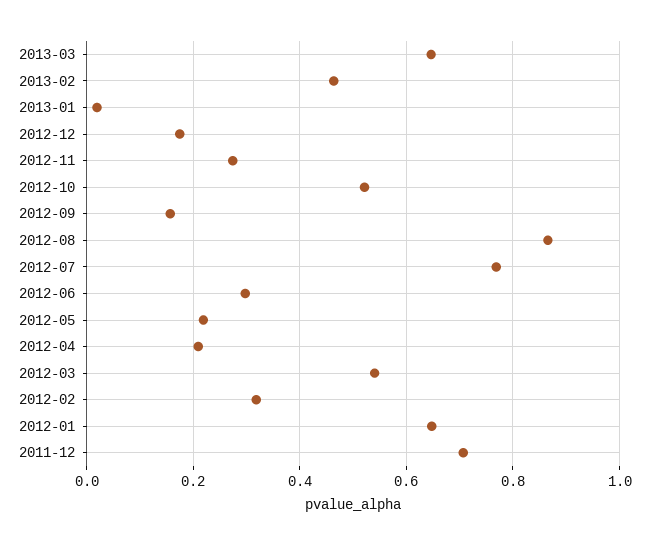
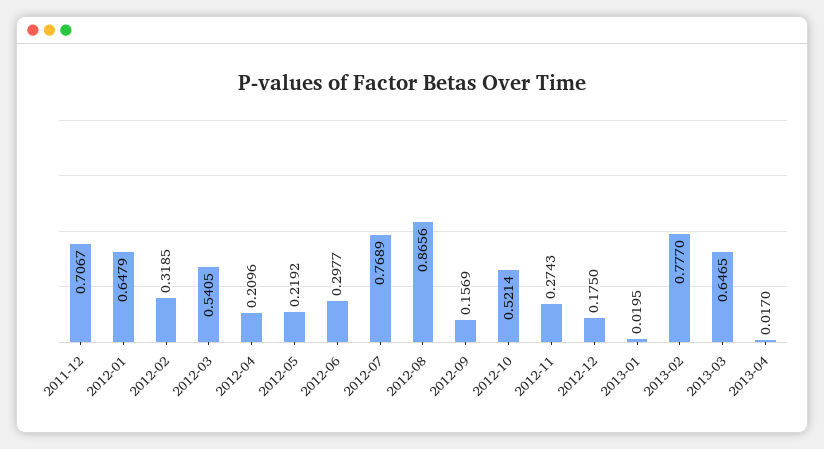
2013-02: 0.46 -> 0.777
2013-04: none -> 0.017

